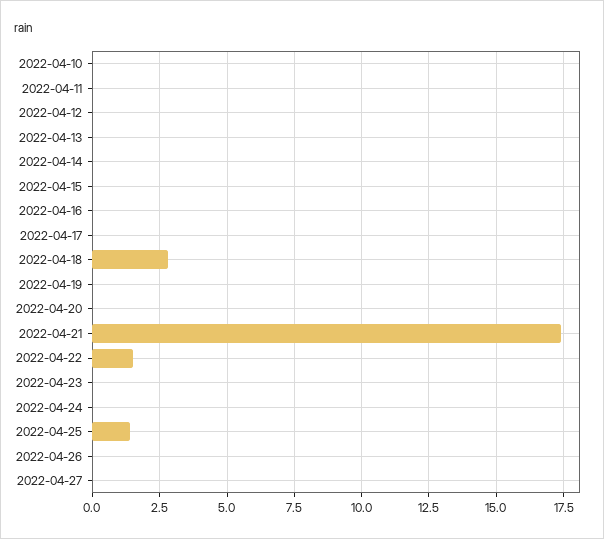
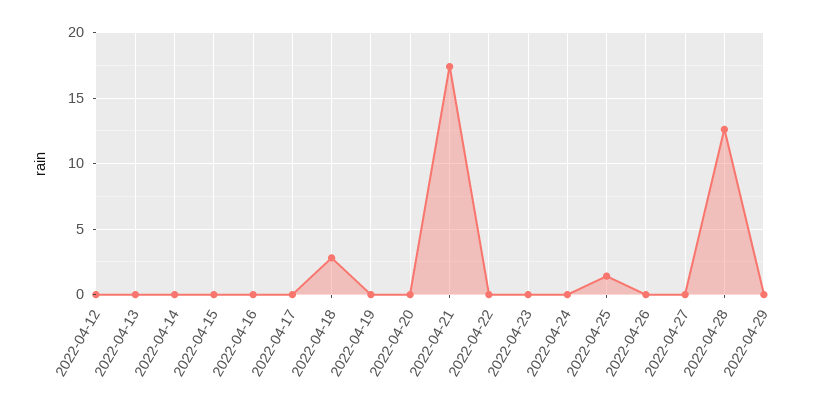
2022-04-10: 0 -> none
2022-04-11: 0 -> none
2022-04-22: 1.5 -> 0
2022-04-28: none -> 12.5
2022-04-29: none -> 0

